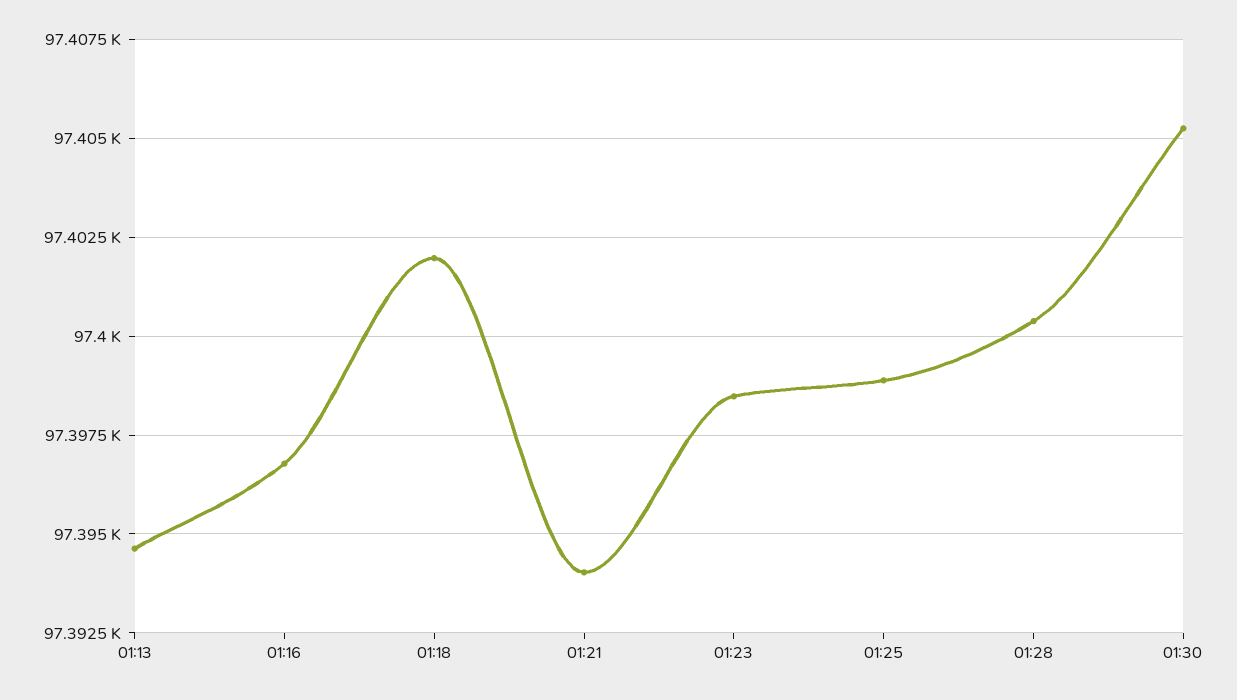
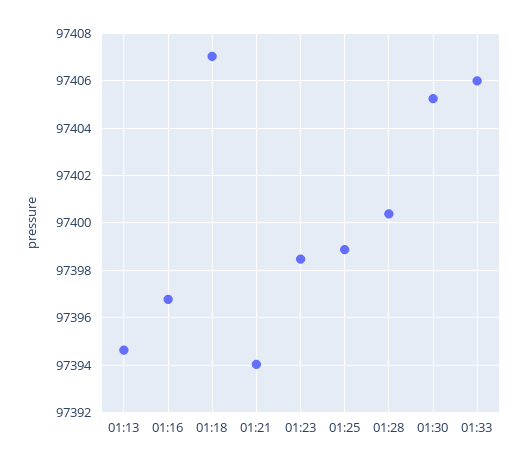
01:18: 97402 -> 97407
01:33: none -> 97406

